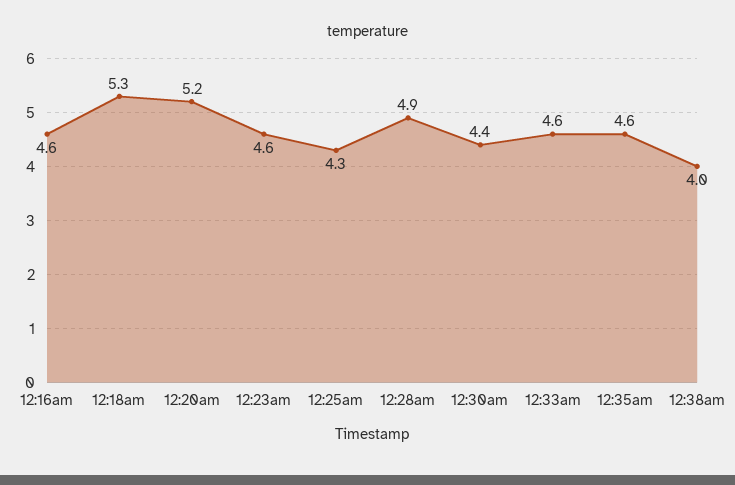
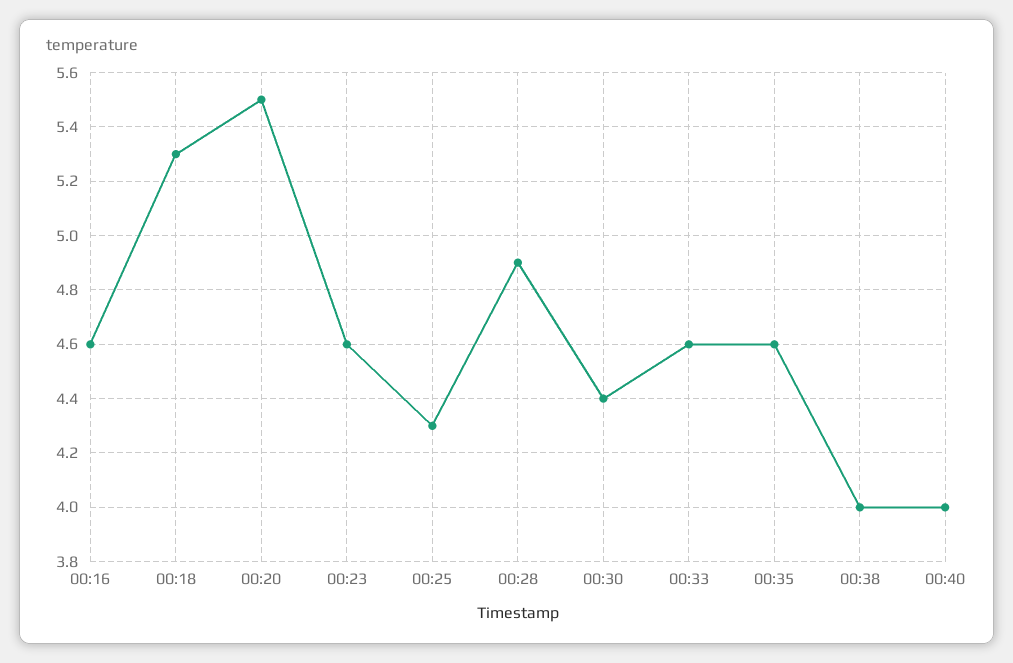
12:20am: 5.2 -> 5.5
00:40: none -> 4

